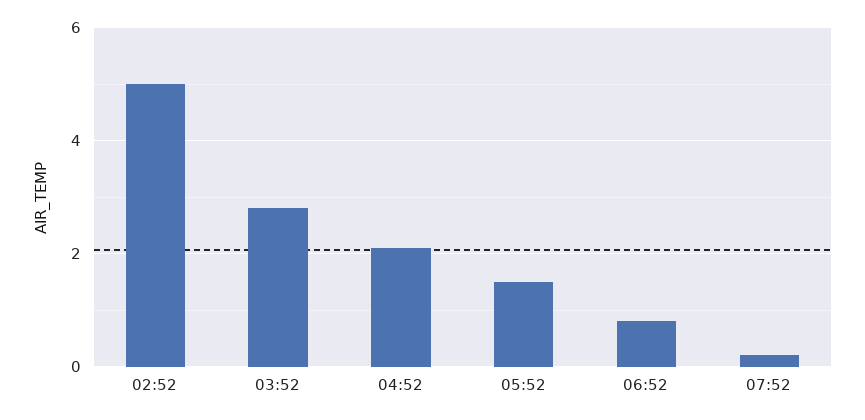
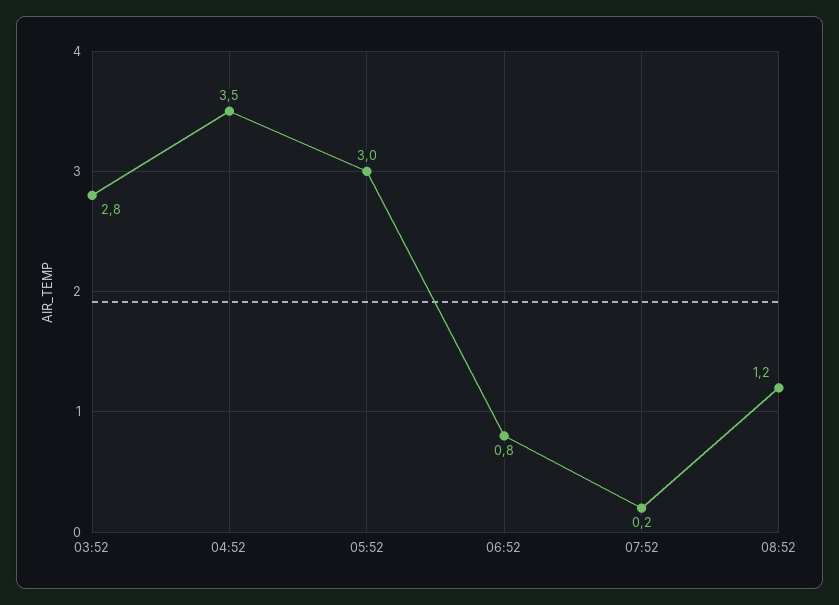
02:52: 5 -> none
04:52: 2 -> 3.5
05:52: 1.5 -> 3
08:52: none -> 1.2

